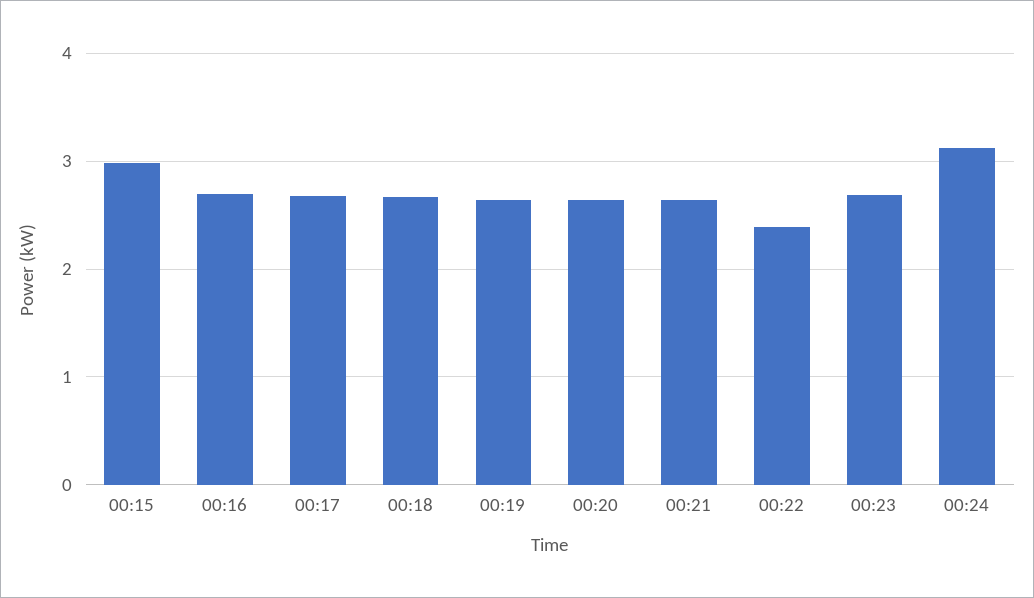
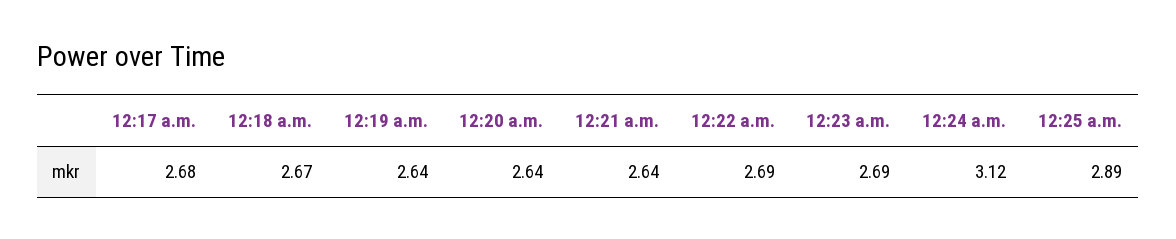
00:15: 3 -> none
00:16: 2.7 -> none
00:22: 2.4 -> 2.69
12:25 a.m.: none -> 2.89

